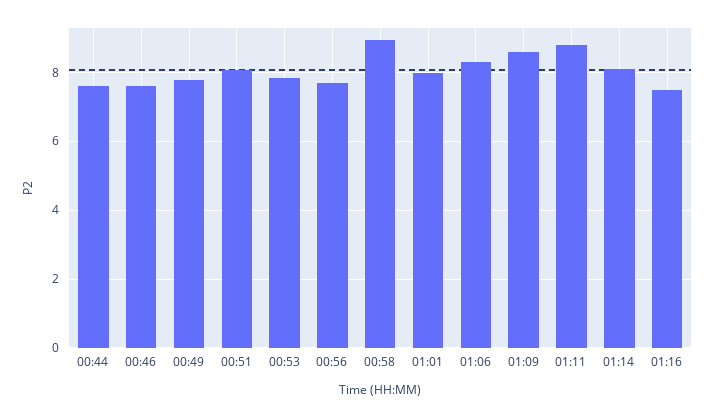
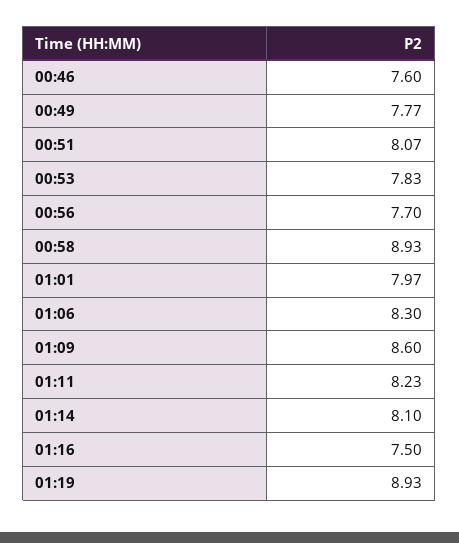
00:44: 7.6 -> none
01:11: 8.8 -> 8.23
01:19: none -> 8.93

